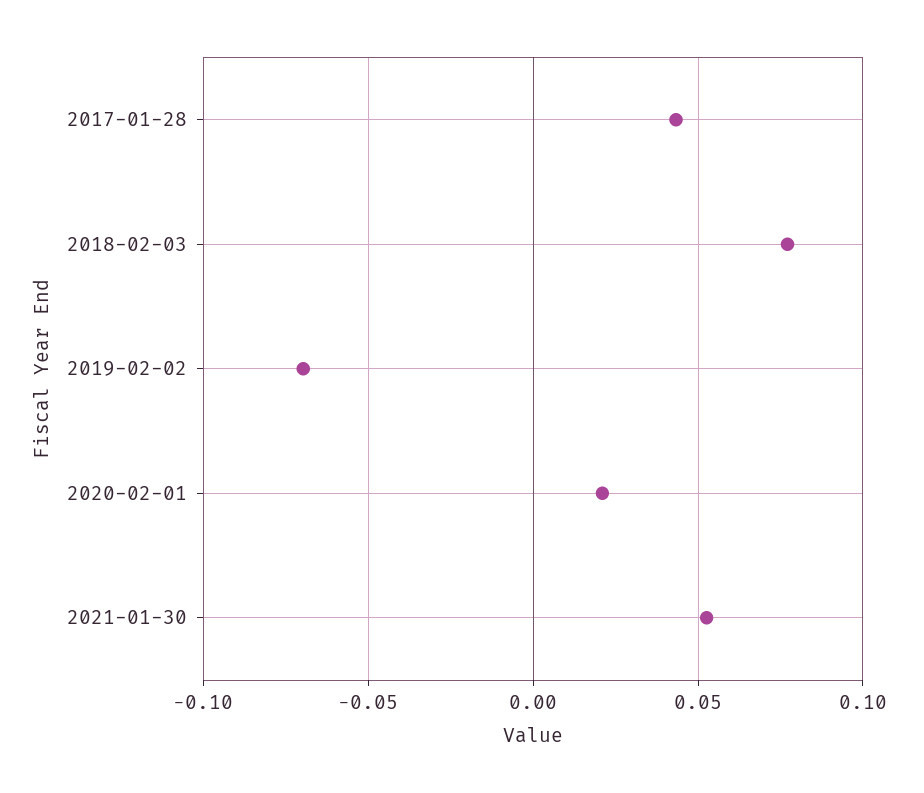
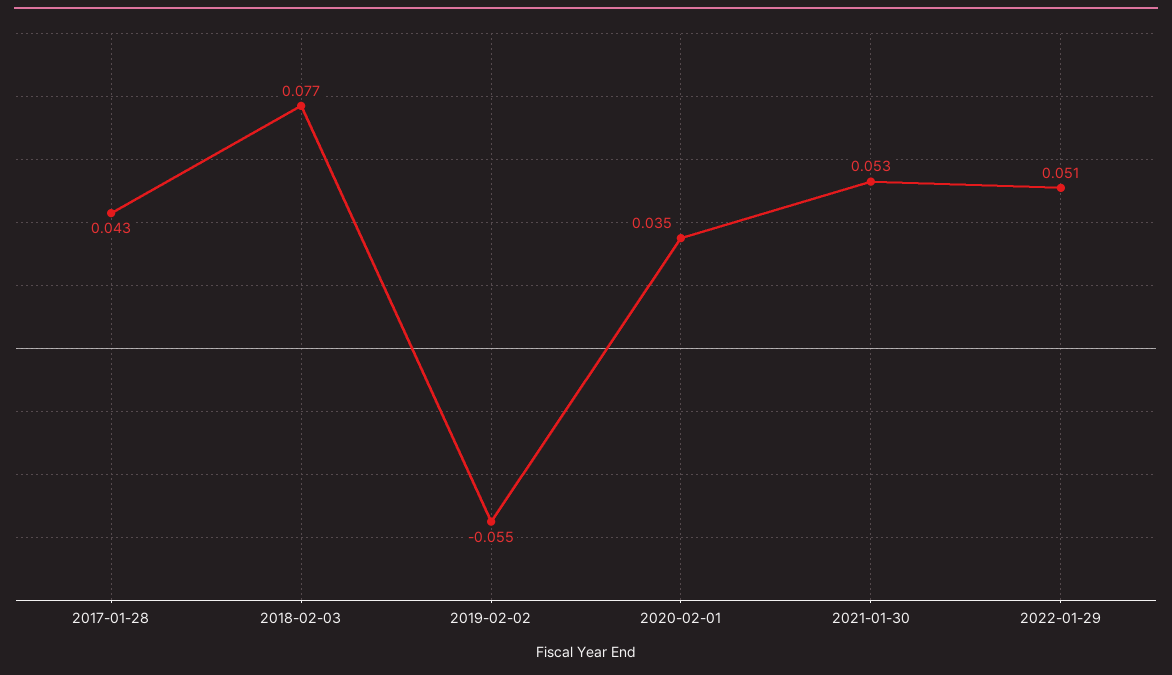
2019-02-02: -0.07 -> -0.055
2020-02-01: 0.02 -> 0.035
2022-01-29: none -> 0.051

